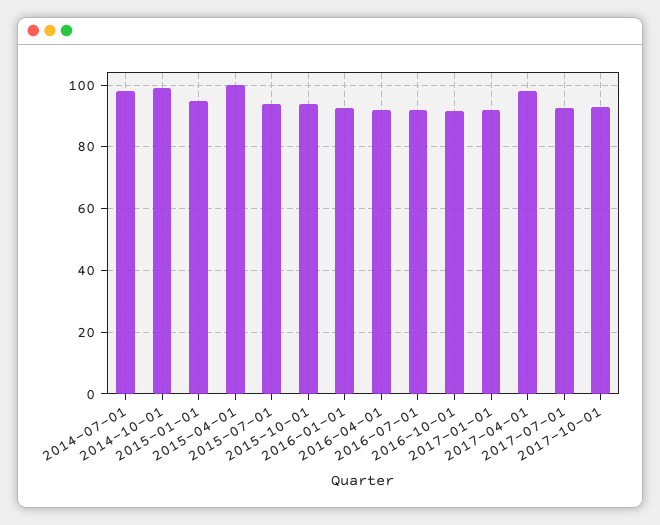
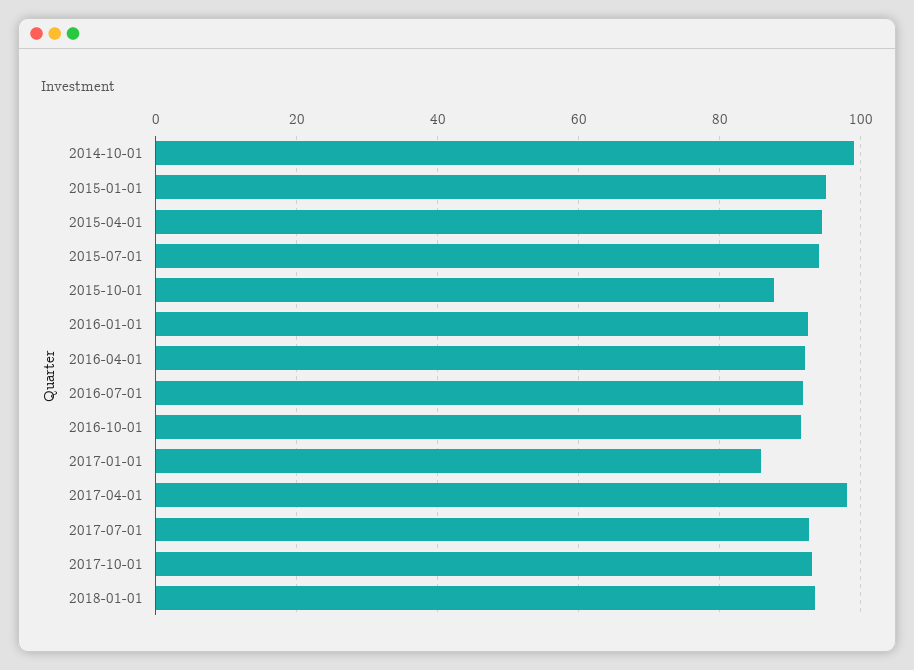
2014-07-01: 98 -> none
2015-04-01: 100 -> 94
2015-10-01: 94 -> 88
2017-01-01: 92 -> 86
2018-01-01: none -> 94

